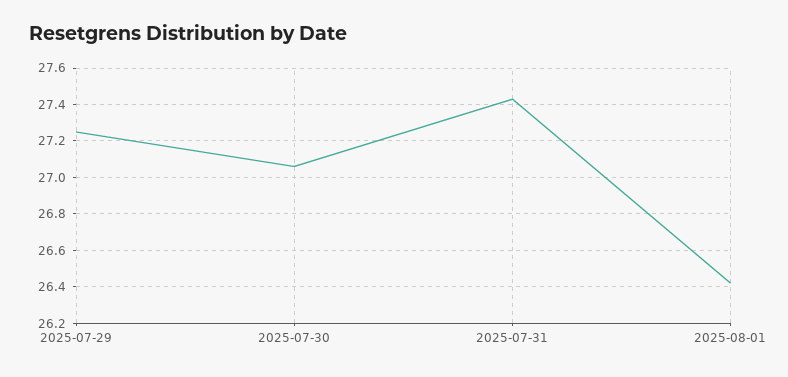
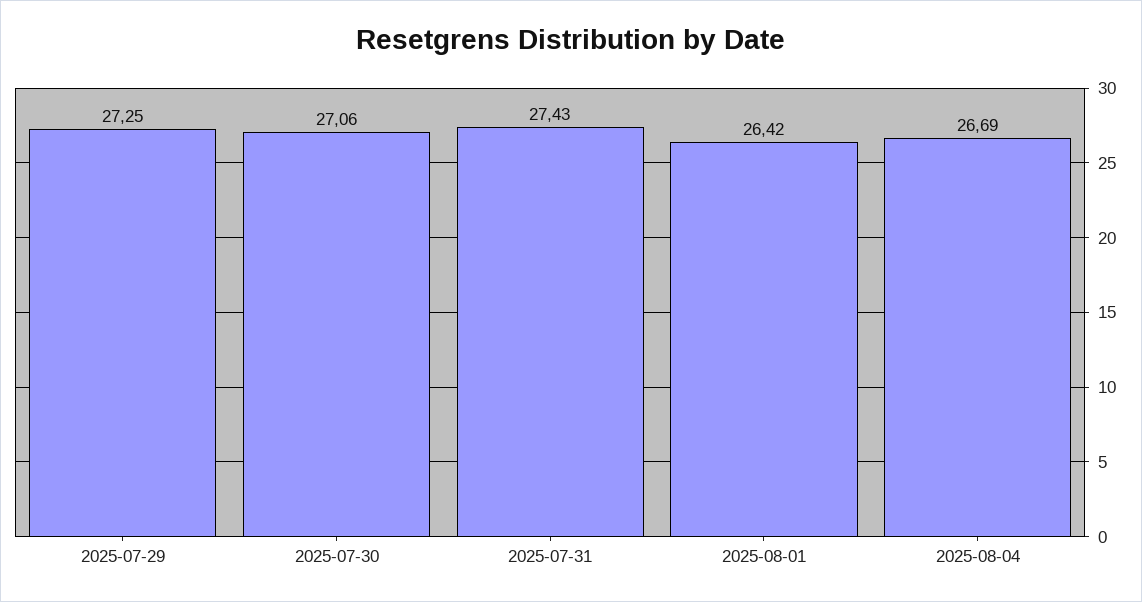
2025-08-04: none -> 26.69

